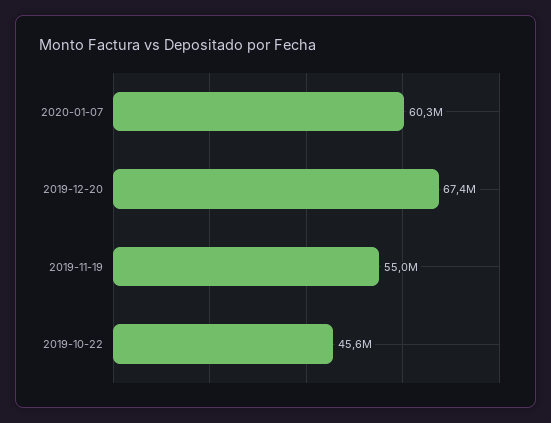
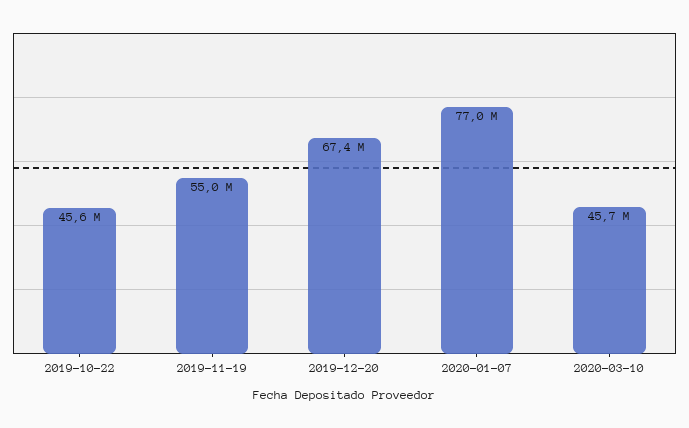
2020-01-07: 60300000 -> 77000000
2020-03-10: none -> 45700000

